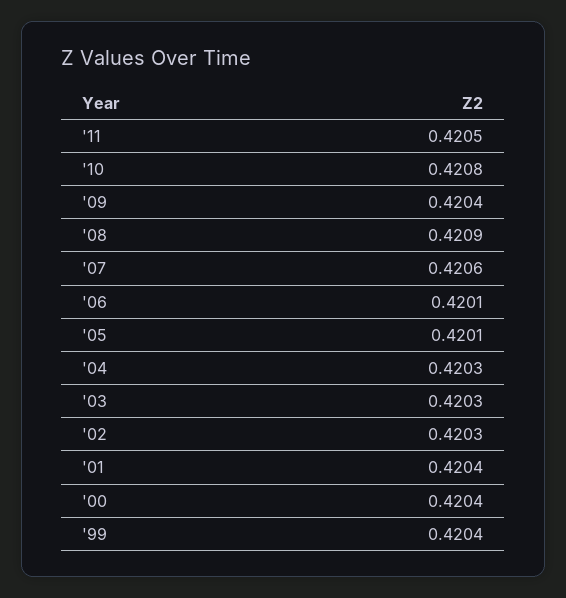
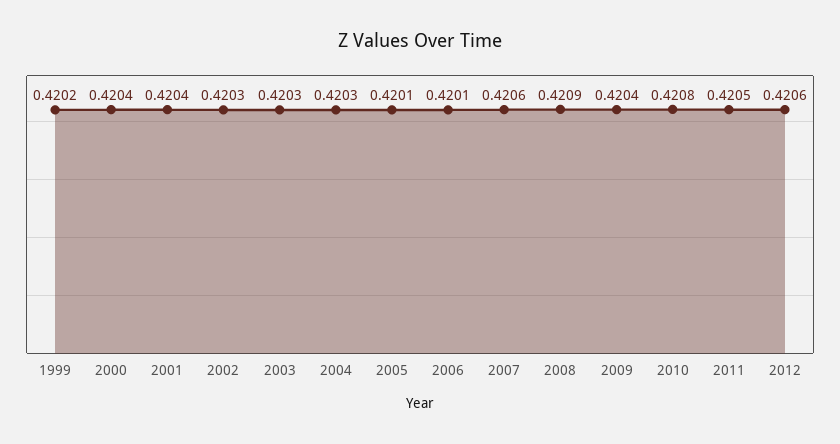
'99: 0.4204 -> 0.4202
2012: none -> 0.4206

